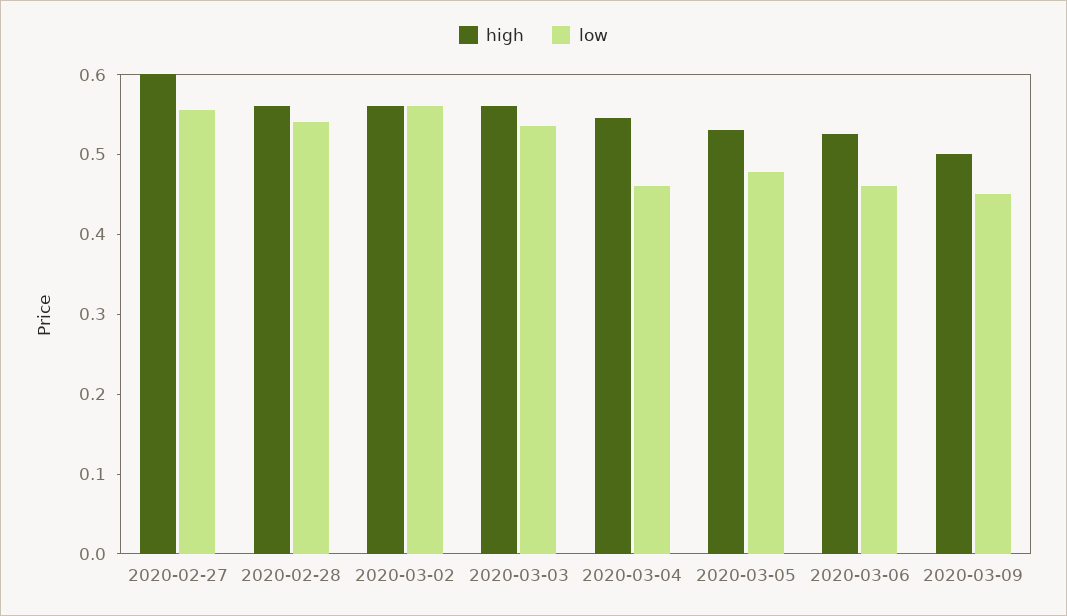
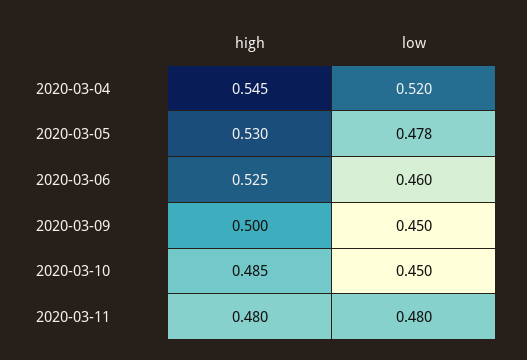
high, 2020-02-27: 0.6 -> none
low, 2020-02-27: 0.56 -> none
high, 2020-02-28: 0.56 -> none
low, 2020-02-28: 0.54 -> none
high, 2020-03-02: 0.56 -> none
low, 2020-03-02: 0.56 -> none
high, 2020-03-03: 0.56 -> none
low, 2020-03-03: 0.54 -> none
low, 2020-03-04: 0.46 -> 0.52
high, 2020-03-10: none -> 0.485
low, 2020-03-10: none -> 0.45
high, 2020-03-11: none -> 0.48
low, 2020-03-11: none -> 0.48

